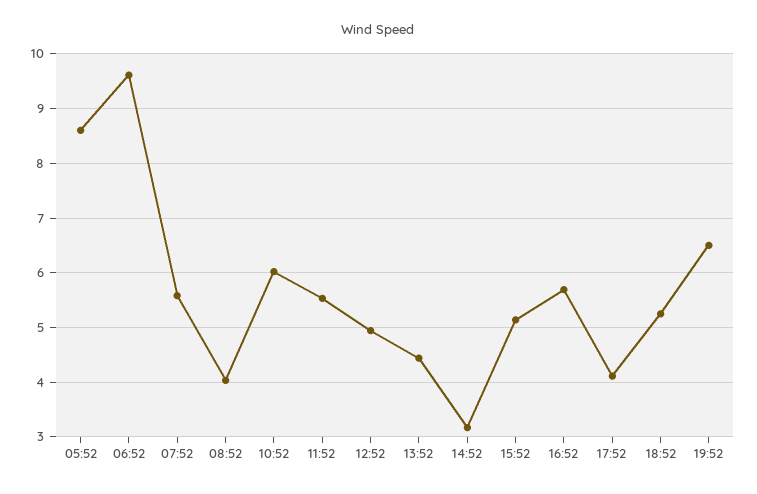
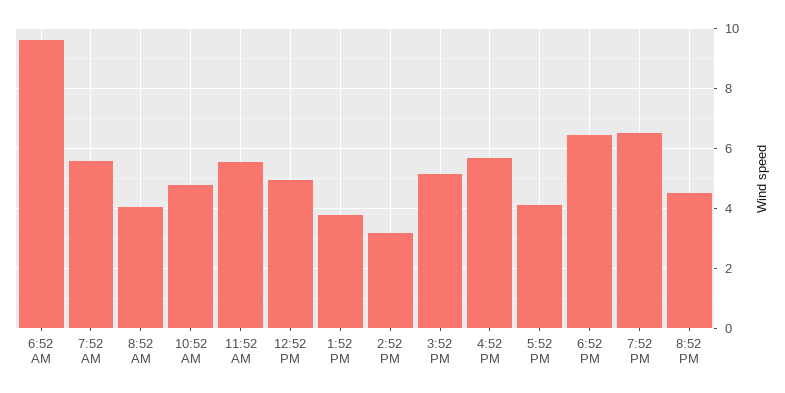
05:52: 8.6 -> none
10:52: 6 -> 4.75
13:52: 4.4 -> 3.75
18:52: 5.2 -> 6.5
8:52 PM: none -> 4.5

